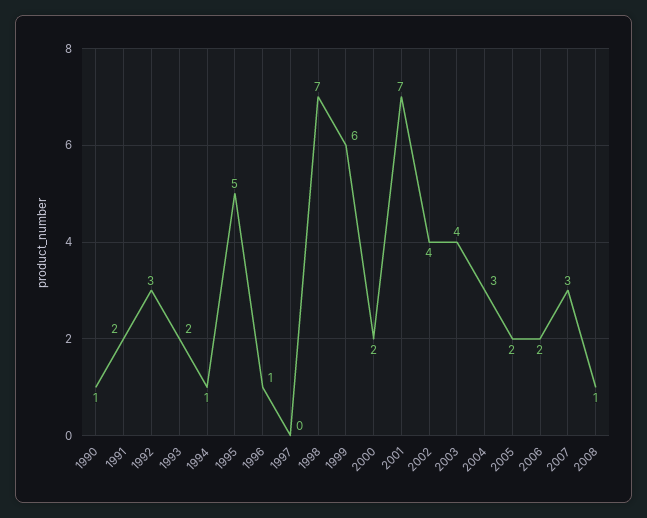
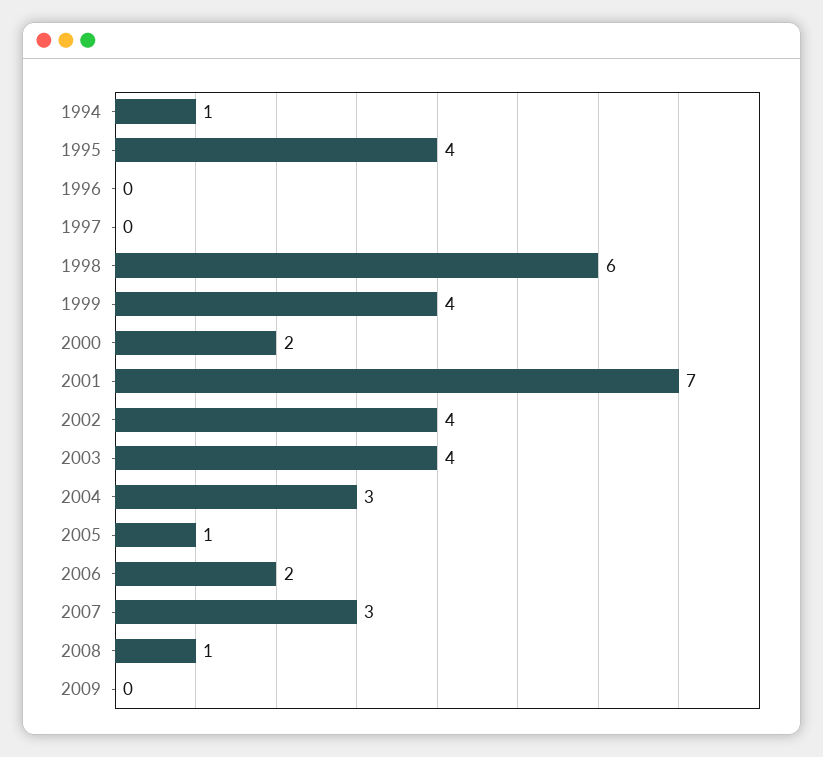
1990: 1 -> none
1991: 2 -> none
1992: 3 -> none
1993: 2 -> none
1995: 5 -> 4
1996: 1 -> 0
1998: 7 -> 6
1999: 6 -> 4
2005: 2 -> 1
2009: none -> 0

